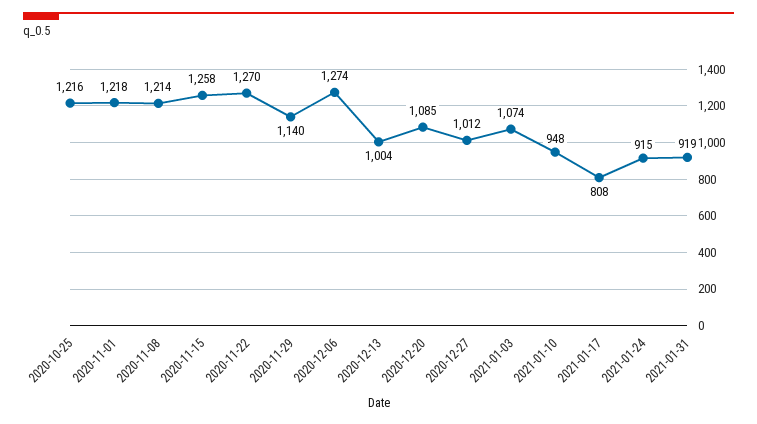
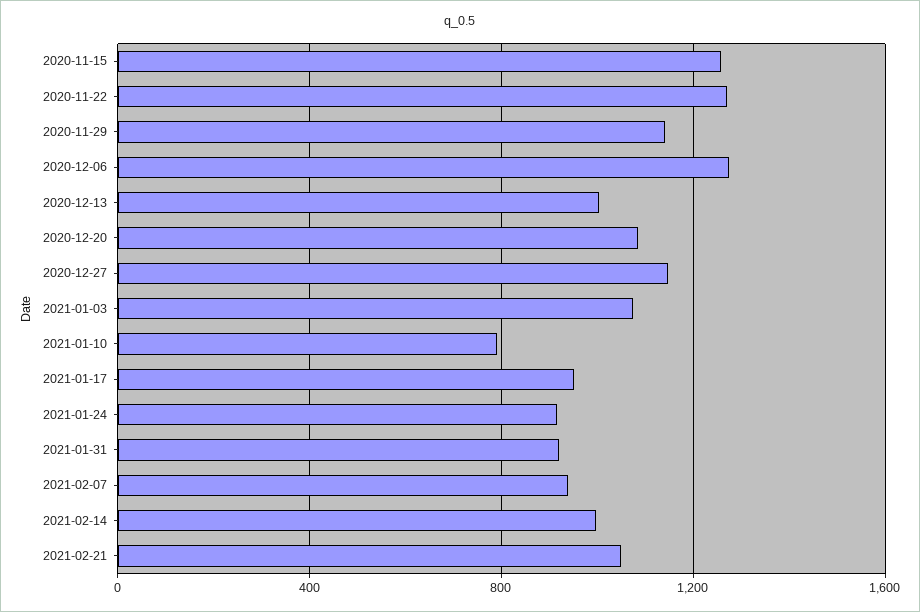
2020-10-25: 1216 -> none
2020-11-01: 1218 -> none
2020-11-08: 1214 -> none
2020-12-27: 1012 -> 1150
2021-01-10: 948 -> 800
2021-01-17: 808 -> 950
2021-02-07: none -> 950
2021-02-14: none -> 1000
2021-02-21: none -> 1050

